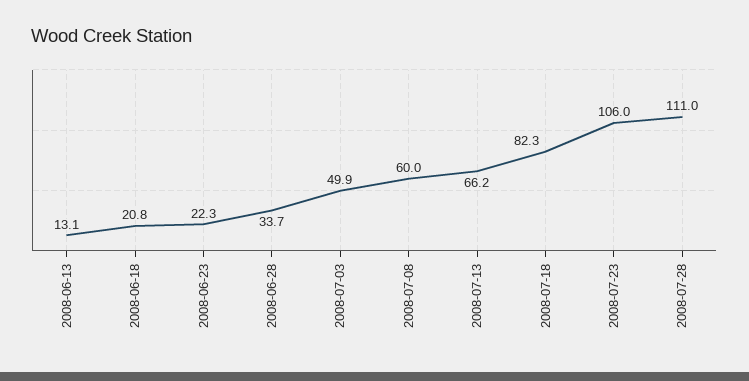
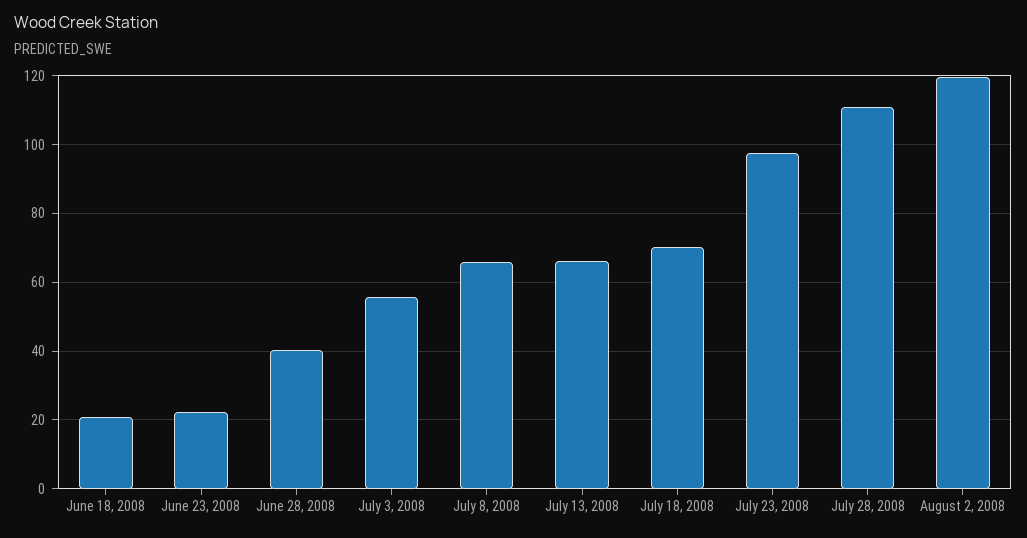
2008-06-13: 13.1 -> none
2008-06-28: 33.7 -> 40
2008-07-03: 49.9 -> 56
2008-07-08: 60 -> 66
2008-07-18: 82.3 -> 70
2008-07-23: 106 -> 98
August 2, 2008: none -> 120

